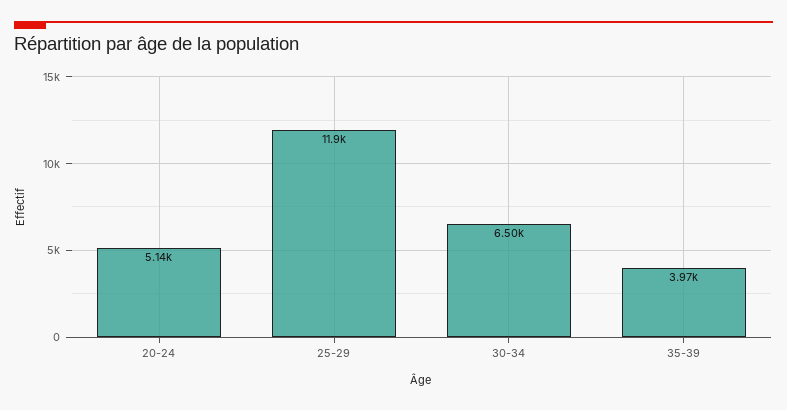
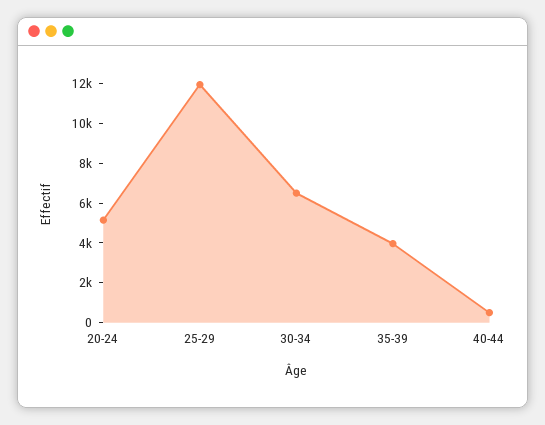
40-44: none -> 500

